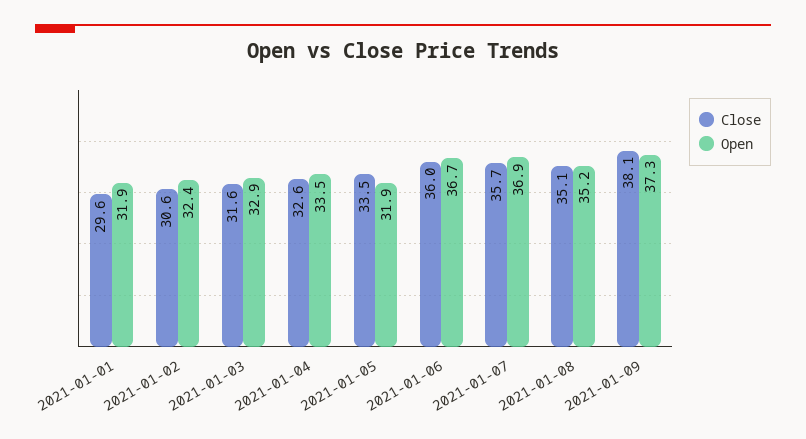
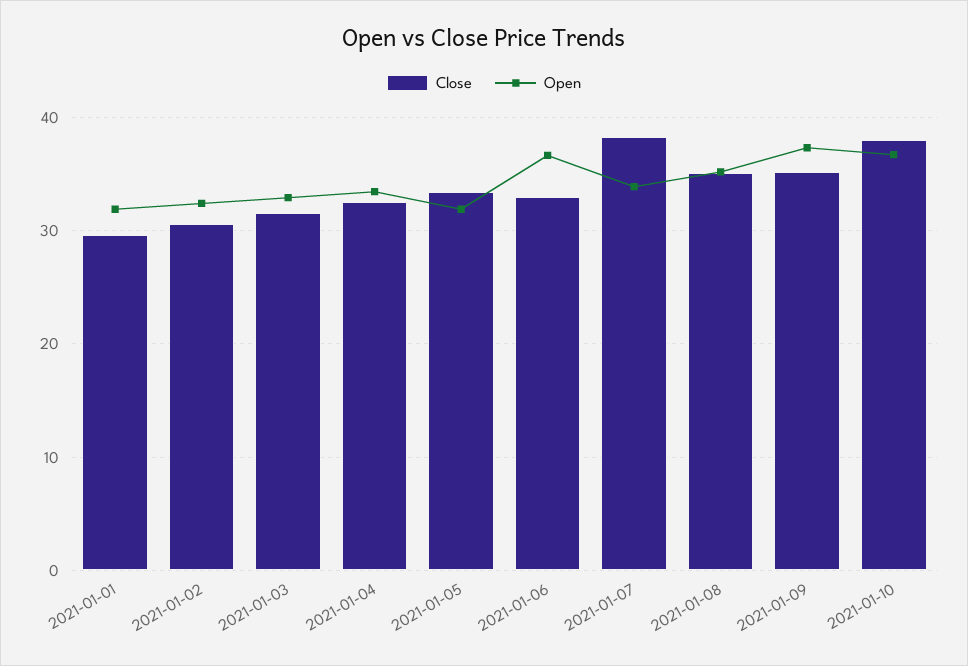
Close, 2021-01-06: 36 -> 33
Close, 2021-01-07: 35.7 -> 38
Open, 2021-01-07: 36.9 -> 34
Close, 2021-01-09: 38.1 -> 35
Close, 2021-01-10: none -> 38
Open, 2021-01-10: none -> 37

